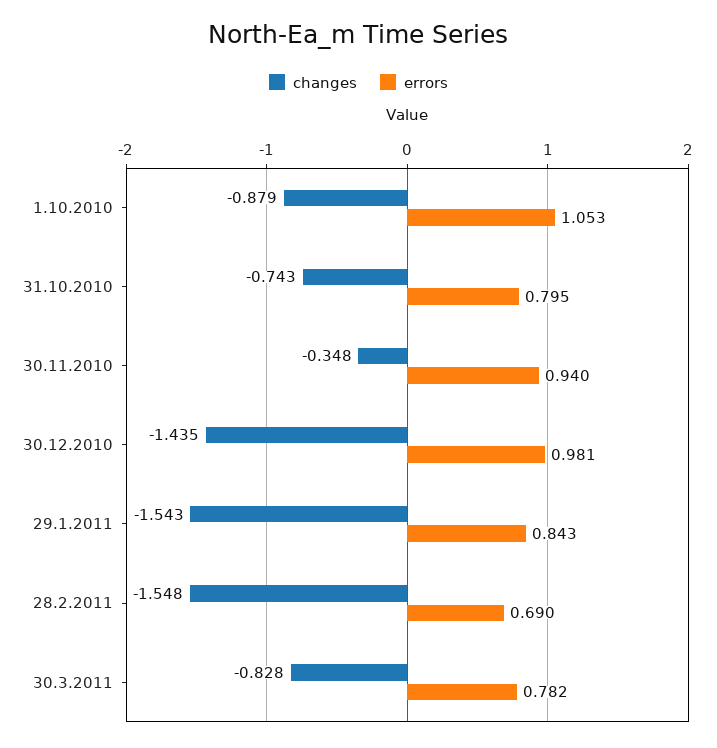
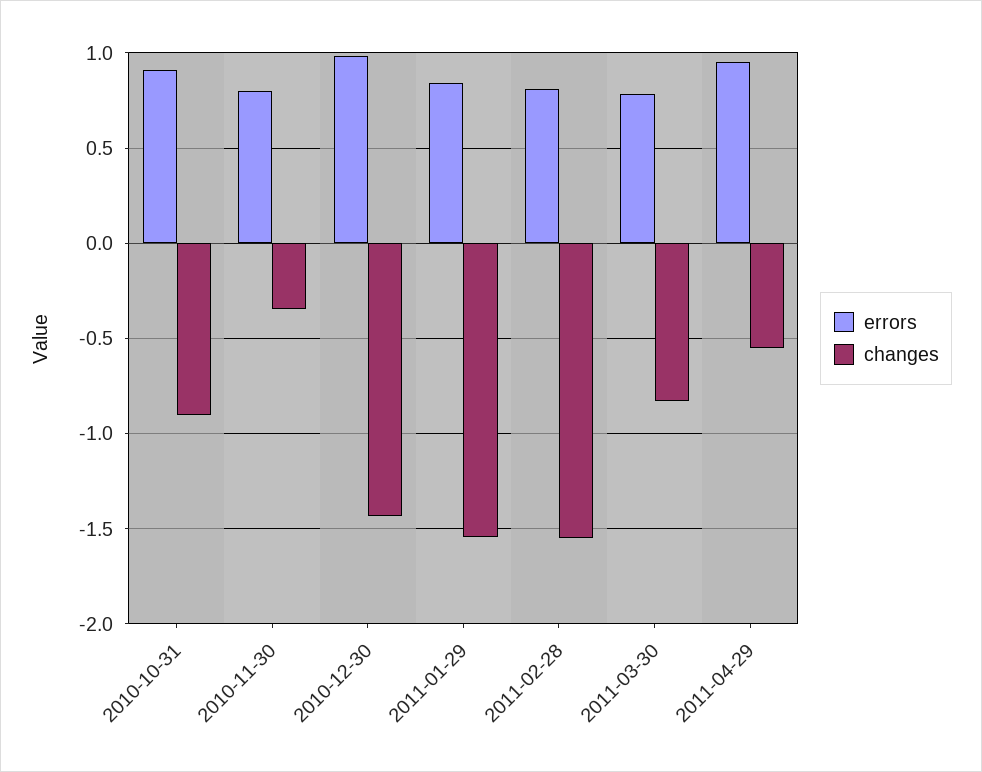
changes, 1.10.2010: -0.879 -> none
errors, 1.10.2010: 1.053 -> none
changes, 31.10.2010: -0.743 -> -0.9
errors, 31.10.2010: 0.795 -> 0.9
errors, 30.11.2010: 0.94 -> 0.8
errors, 28.2.2011: 0.69 -> 0.8
errors, 2011-04-29: none -> 0.95
changes, 2011-04-29: none -> -0.55

